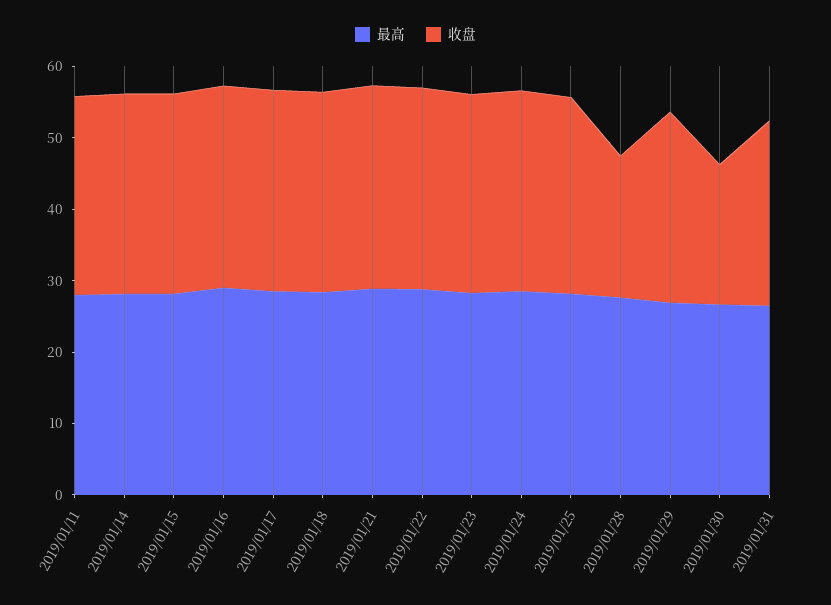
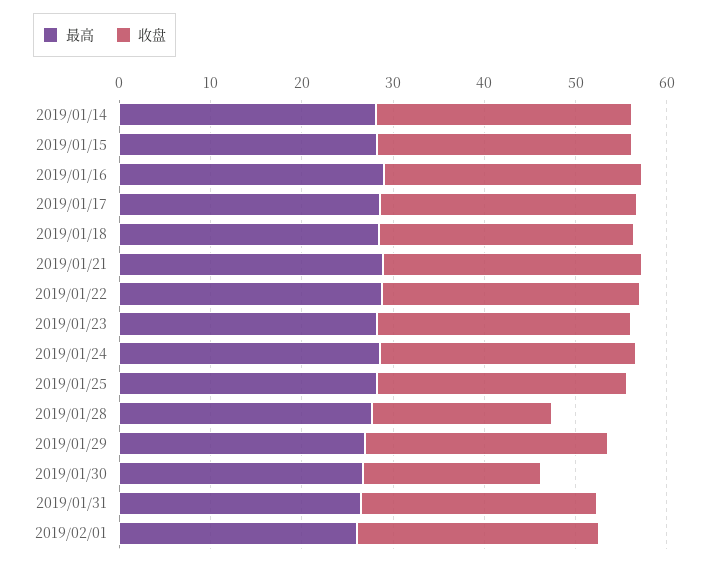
最高, 2019/01/11: 28 -> none
收盘, 2019/01/11: 28 -> none
最高, 2019/02/01: none -> 26
收盘, 2019/02/01: none -> 26

